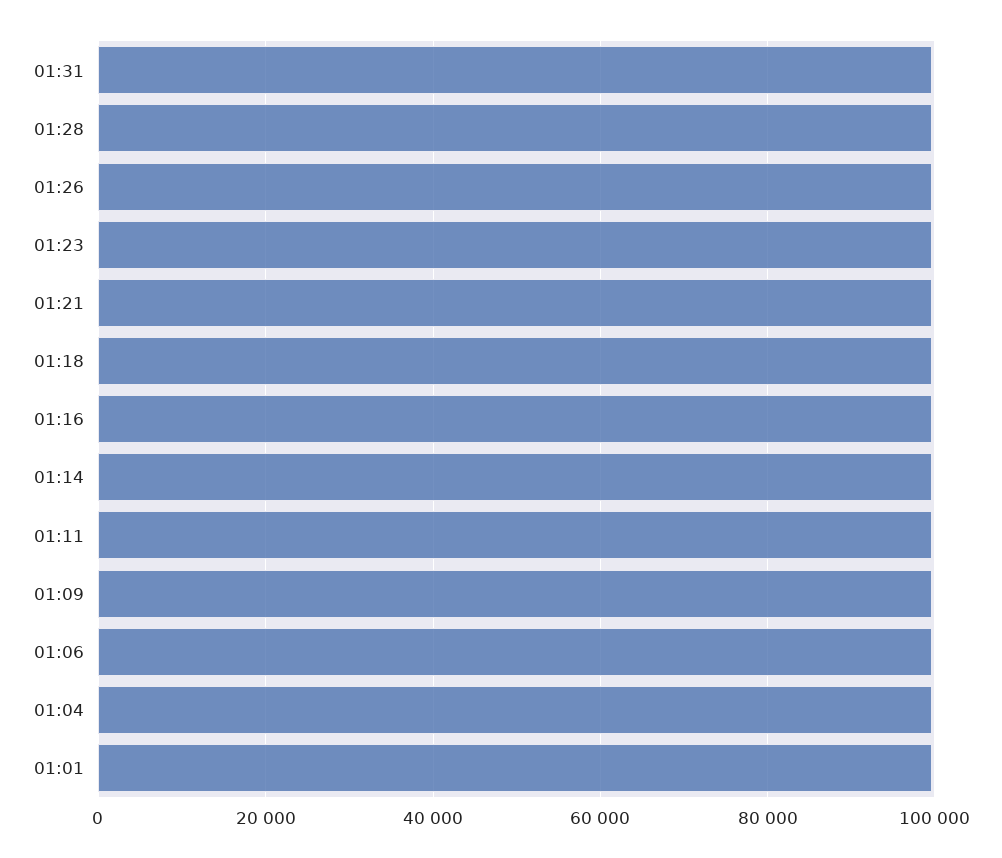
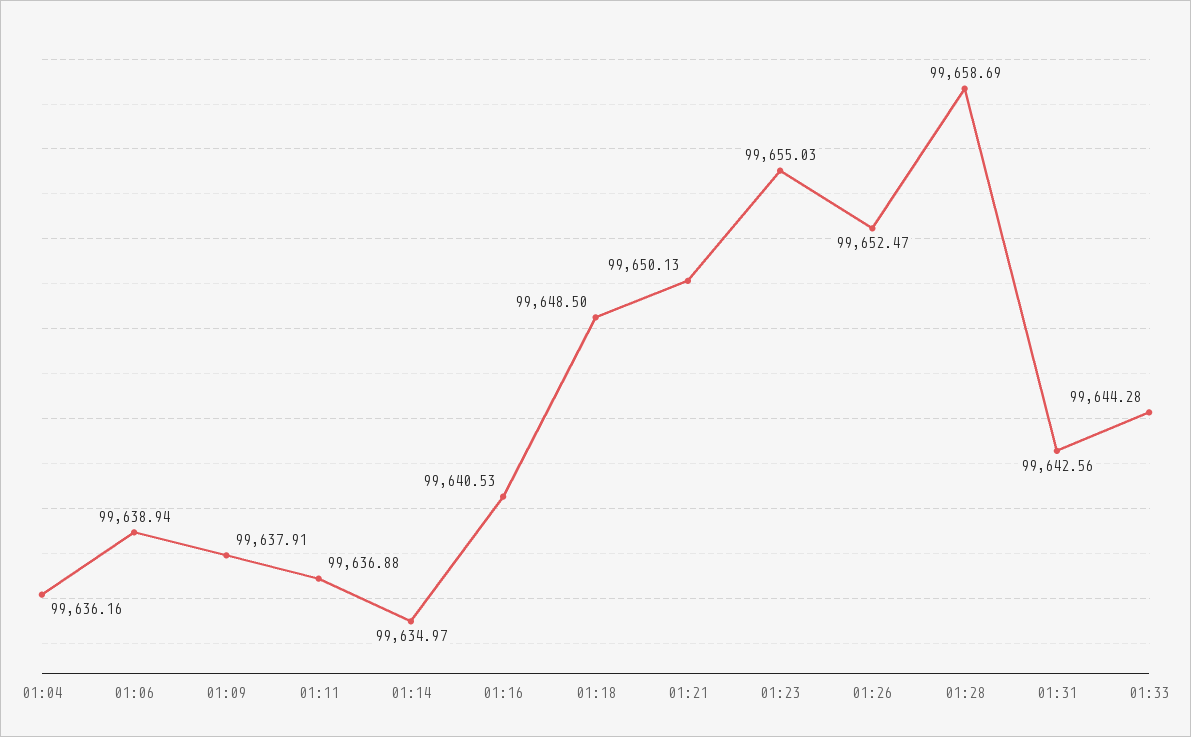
01:01: 100000 -> none
01:33: none -> 99644.28

